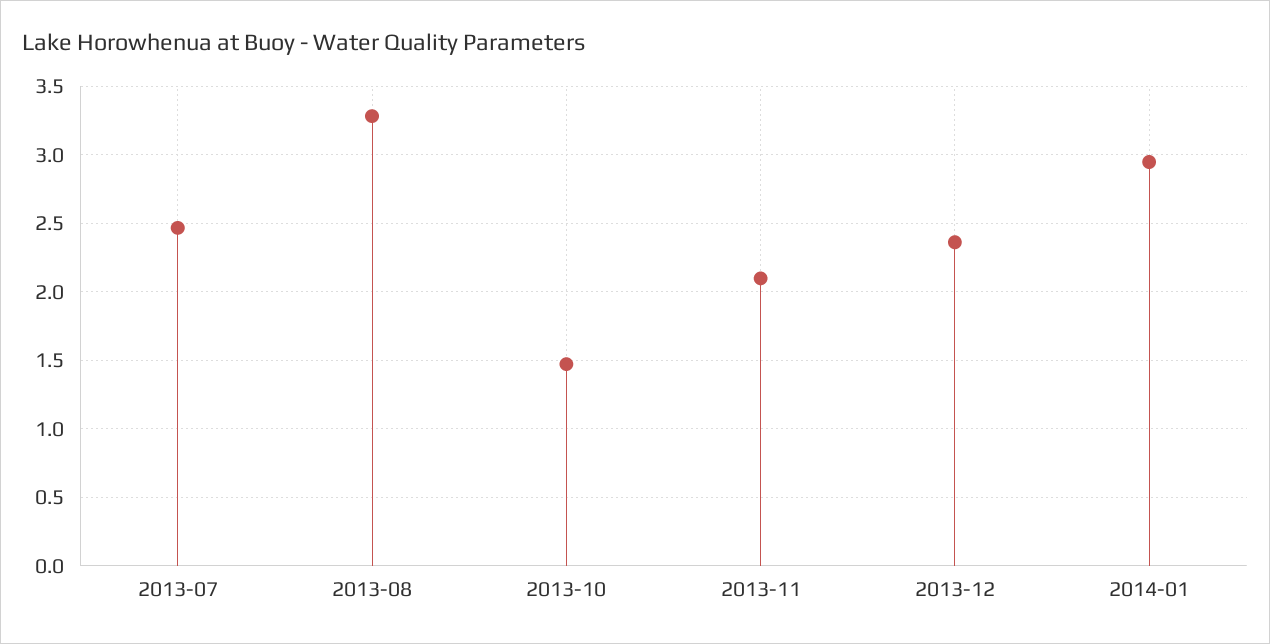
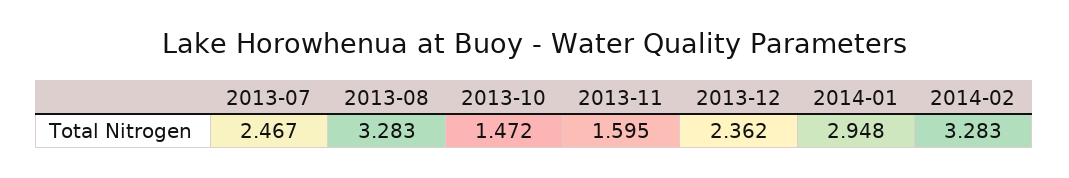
2013-11: 2.1 -> 1.595
2014-02: none -> 3.283

